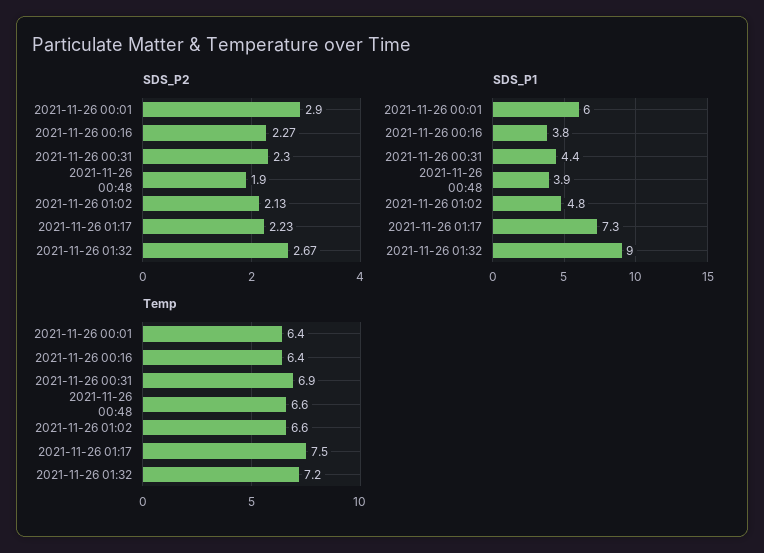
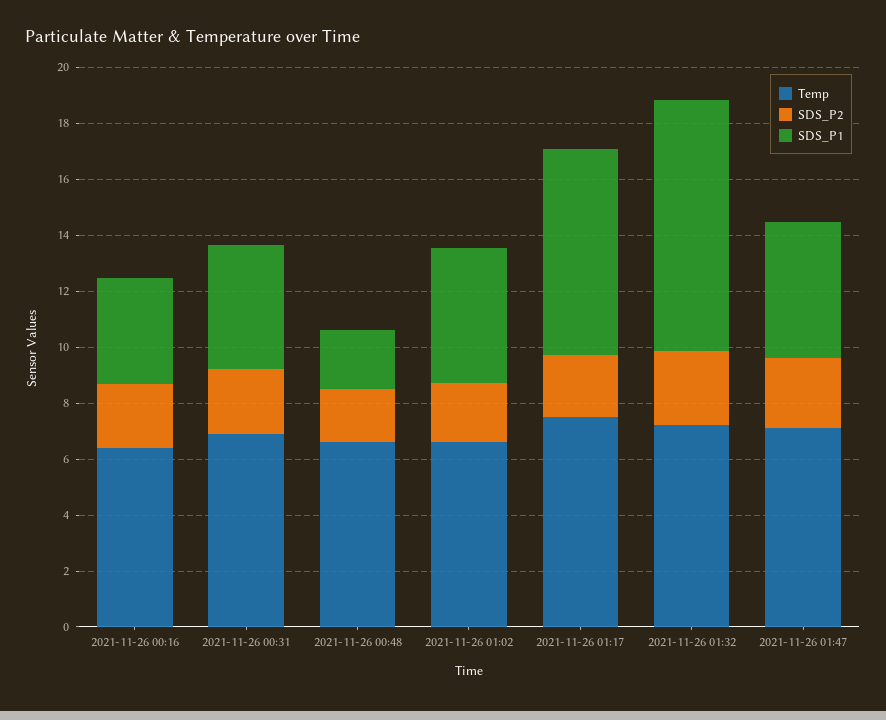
SDS_P2, 2021-11-26 00:01: 2.9 -> none
SDS_P1, 2021-11-26 00:01: 6 -> none
SDS_P1, 2021-11-26 00:48: 3.9 -> 2
Temp, 2021-11-26 00:01: 6.4 -> none
Temp, 2021-11-26 01:47: none -> 7
SDS_P2, 2021-11-26 01:47: none -> 2.5
SDS_P1, 2021-11-26 01:47: none -> 5

